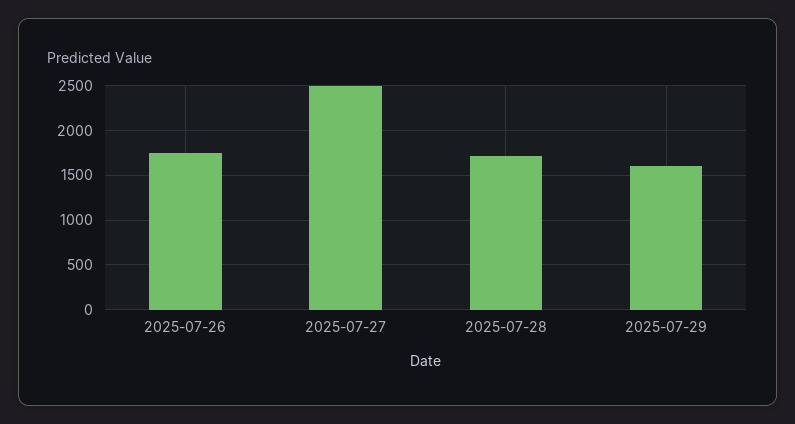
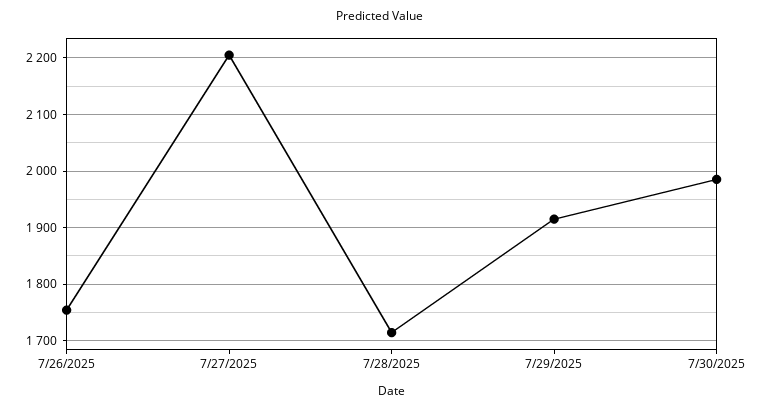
2025-07-27: 2500 -> 2200
2025-07-29: 1600 -> 1920
7/30/2025: none -> 1980

